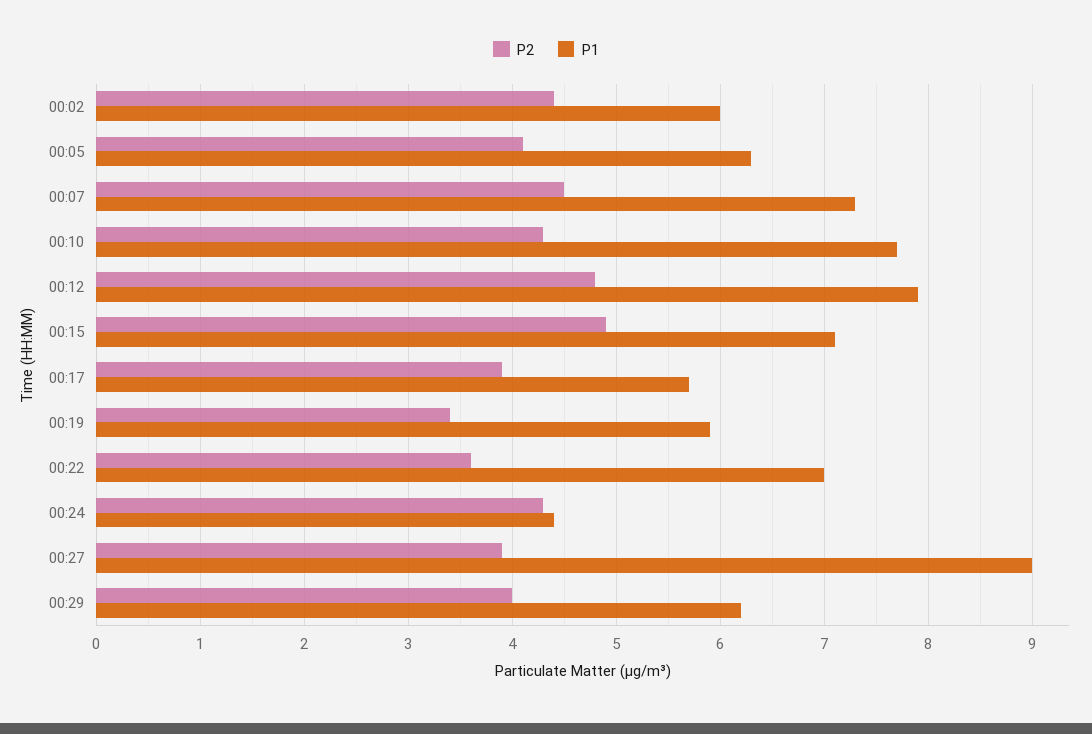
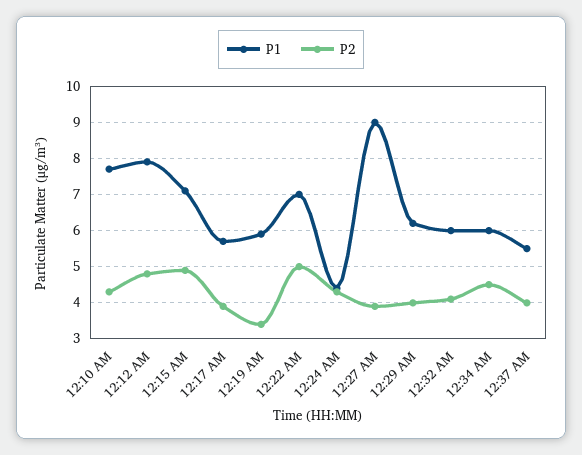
P2, 00:02: 4.4 -> none
P1, 00:02: 6 -> none
P2, 00:05: 4.1 -> none
P1, 00:05: 6.3 -> none
P2, 00:07: 4.5 -> none
P1, 00:07: 7.3 -> none
P2, 00:22: 3.6 -> 5
P1, 12:32 AM: none -> 6
P2, 12:32 AM: none -> 4
P1, 12:34 AM: none -> 6
P2, 12:34 AM: none -> 4.5
P1, 12:37 AM: none -> 5.5
P2, 12:37 AM: none -> 4

